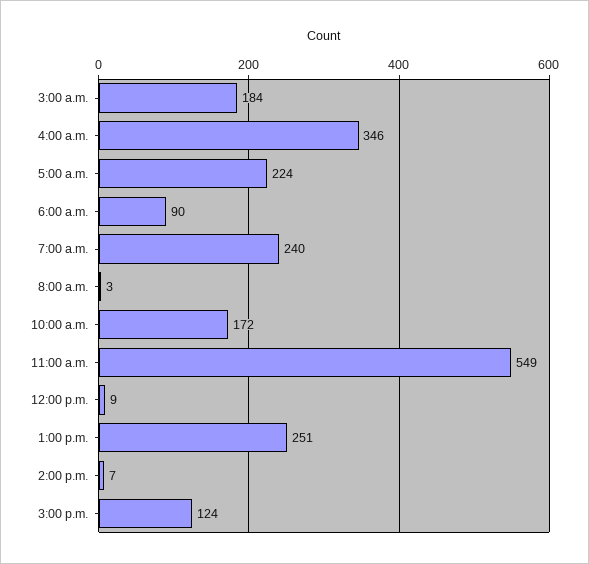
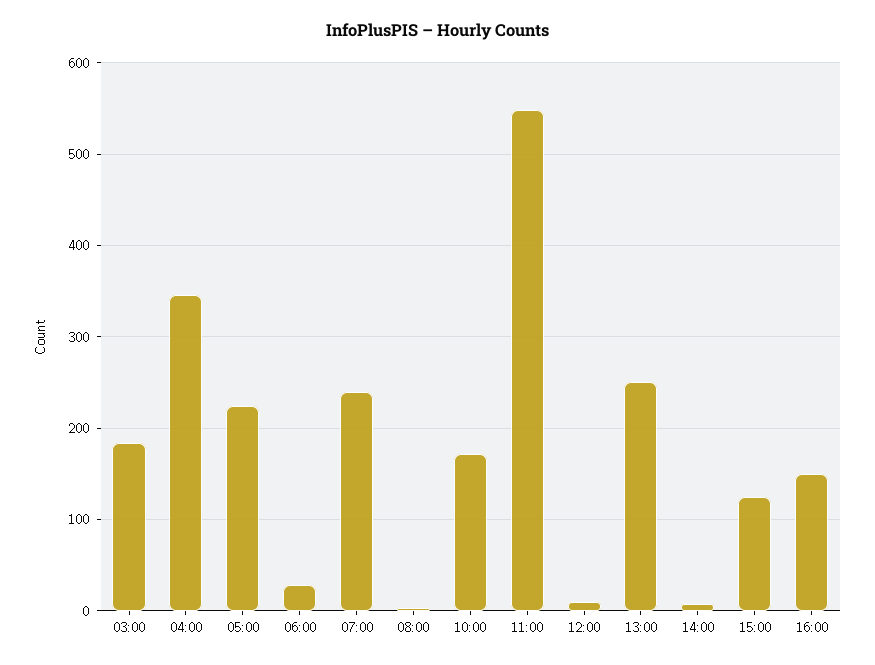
6:00 a.m.: 90 -> 30
16:00: none -> 150

